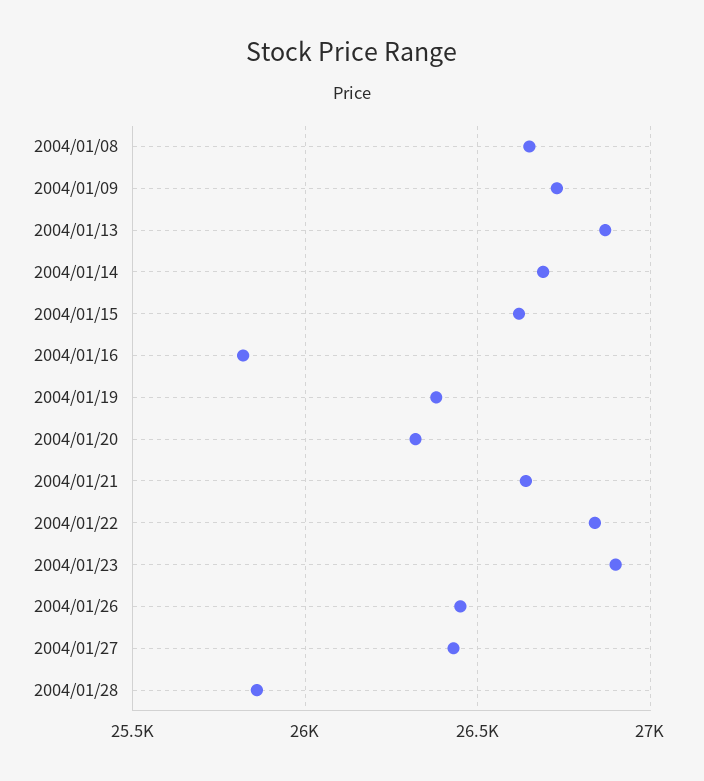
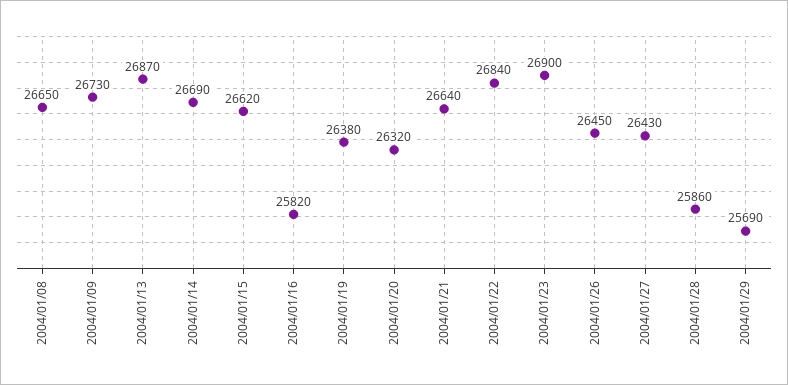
2004/01/29: none -> 25690

